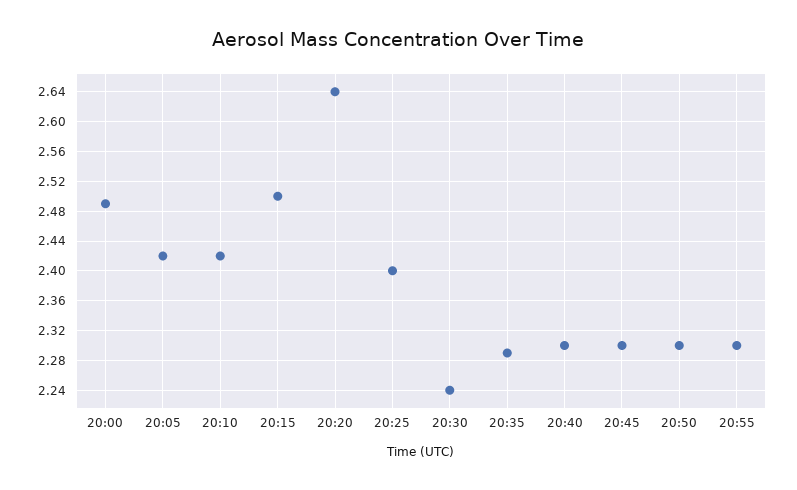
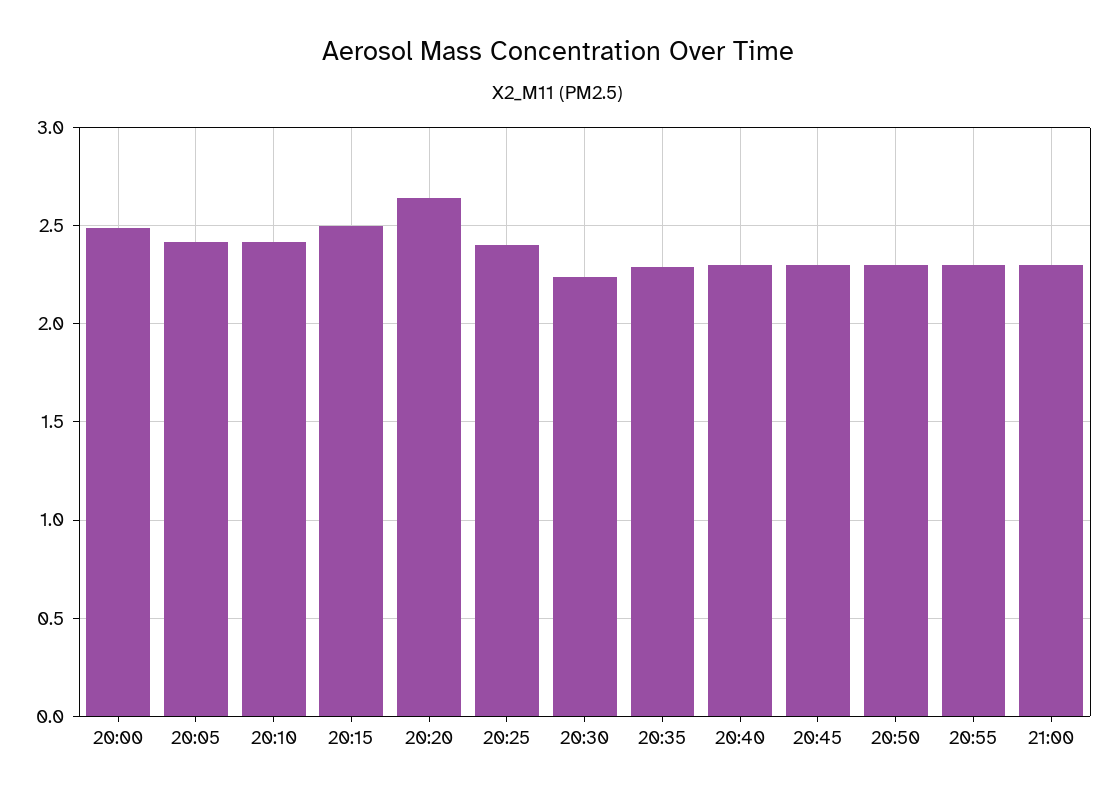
21:00: none -> 2.3

